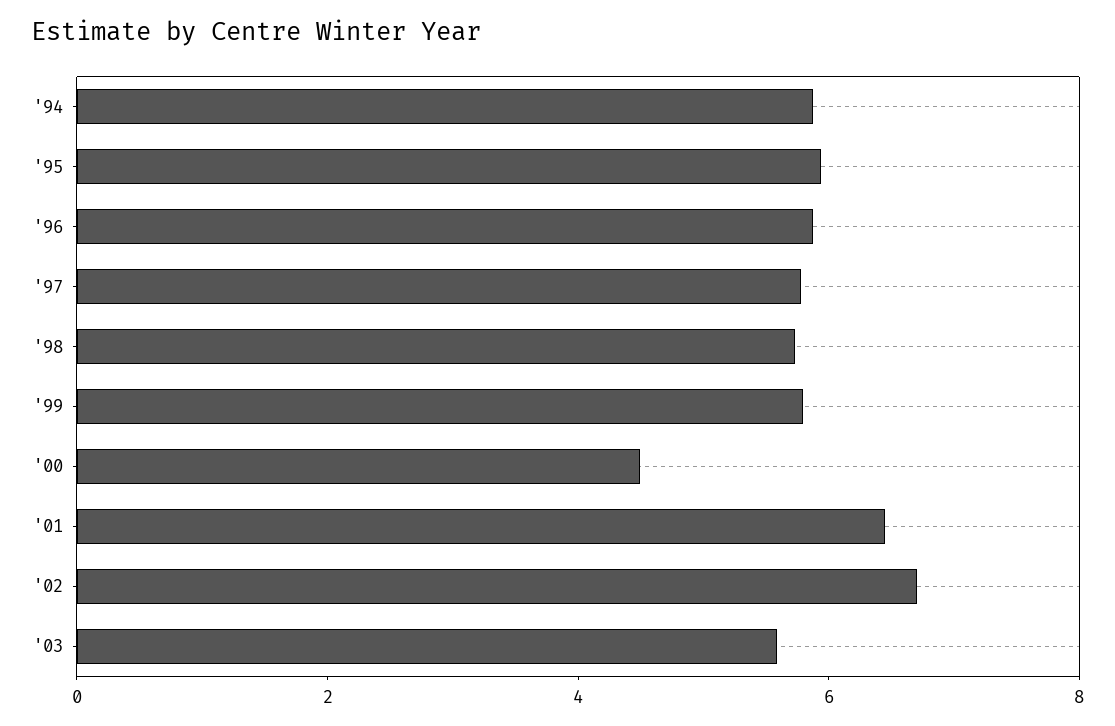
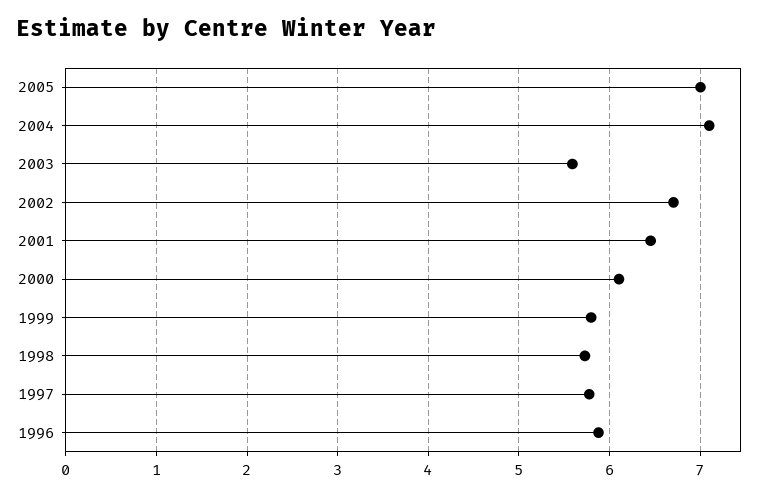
'94: 6 -> none
'95: 6 -> none
'00: 4.5 -> 6.1
2005: none -> 7
2004: none -> 7.1

